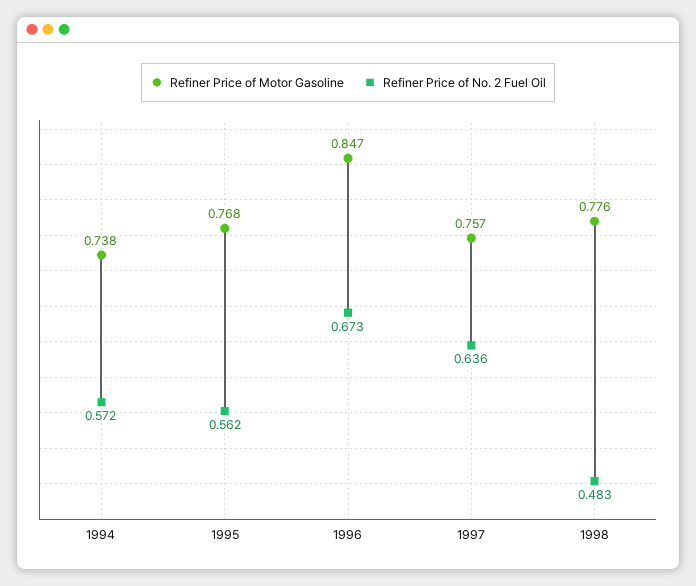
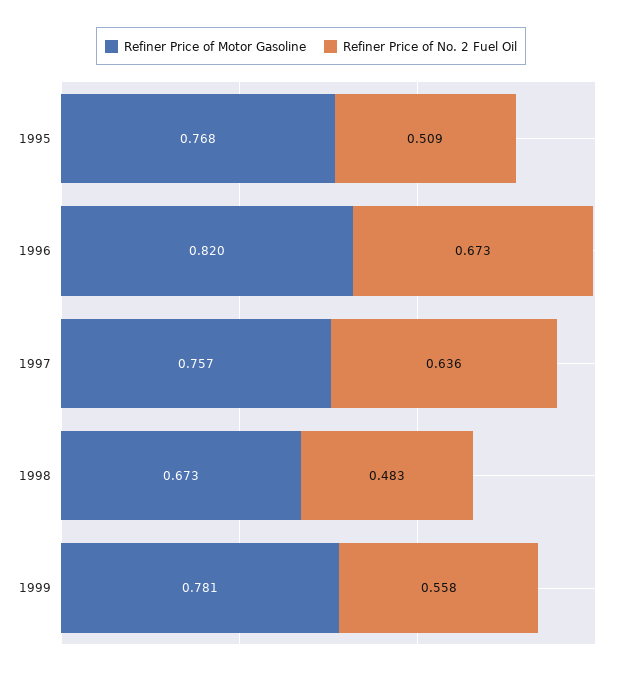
Refiner Price of Motor Gasoline, 1994: 0.738 -> none
Refiner Price of No. 2 Fuel Oil, 1994: 0.572 -> none
Refiner Price of No. 2 Fuel Oil, 1995: 0.562 -> 0.509
Refiner Price of Motor Gasoline, 1996: 0.847 -> 0.82
Refiner Price of Motor Gasoline, 1998: 0.776 -> 0.673
Refiner Price of Motor Gasoline, 1999: none -> 0.781
Refiner Price of No. 2 Fuel Oil, 1999: none -> 0.558

